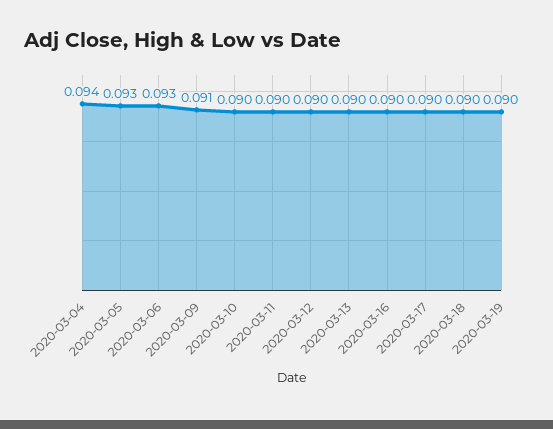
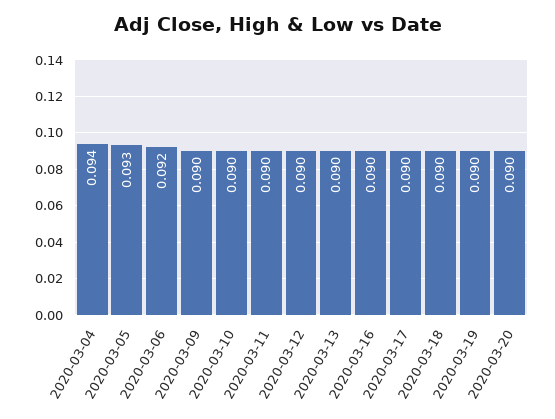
2020-03-06: 0.093 -> 0.092
2020-03-09: 0.091 -> 0.09
2020-03-20: none -> 0.09

